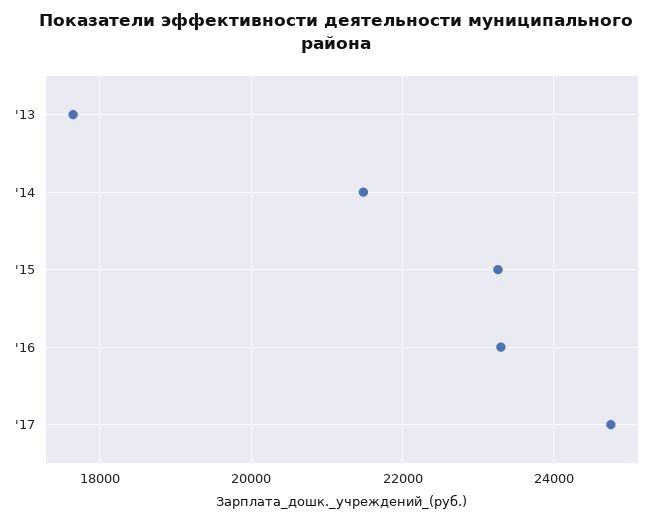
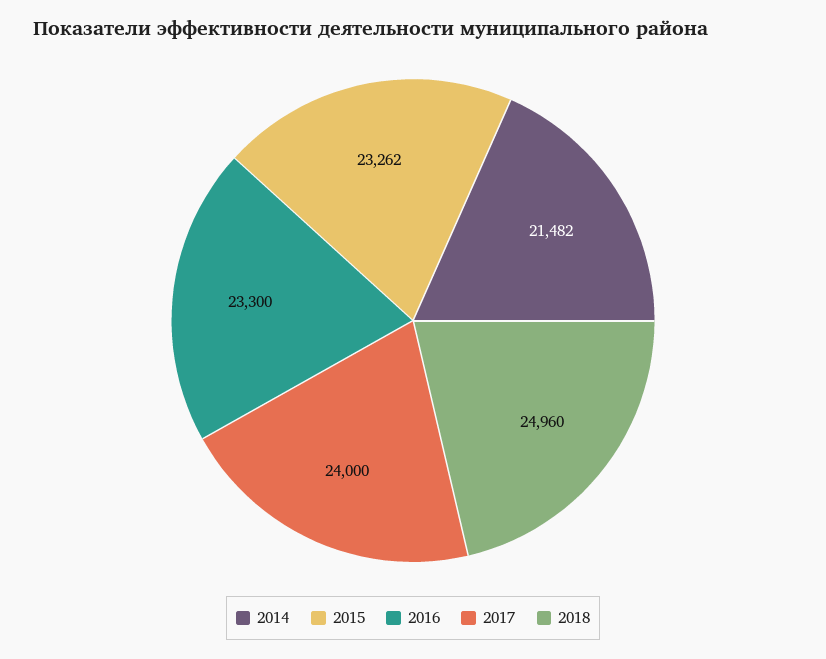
'13: 17600 -> none
'17: 24800 -> 24000
2018: none -> 24960

